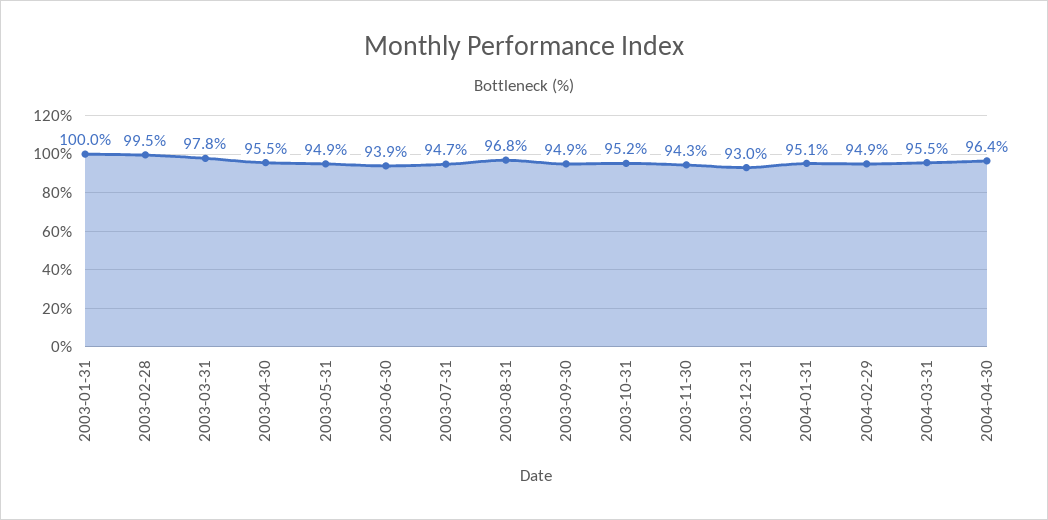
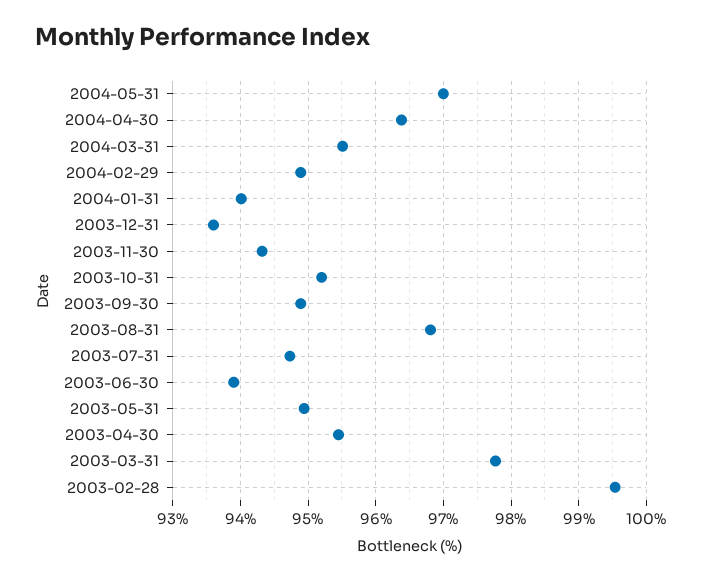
2003-01-31: 100 -> none
2003-12-31: 93 -> 93.6
2004-01-31: 95.1 -> 94
2004-05-31: none -> 97

